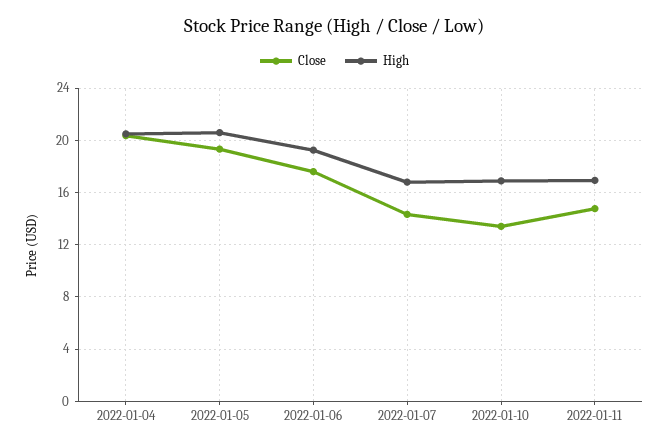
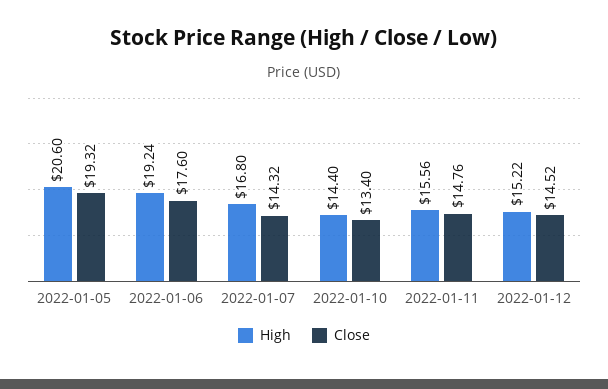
Close, 2022-01-04: 20.5 -> none
High, 2022-01-04: 20.5 -> none
High, 2022-01-10: 17 -> 14.4
High, 2022-01-11: 17 -> 15.56
High, 2022-01-12: none -> 15.22
Close, 2022-01-12: none -> 14.52

